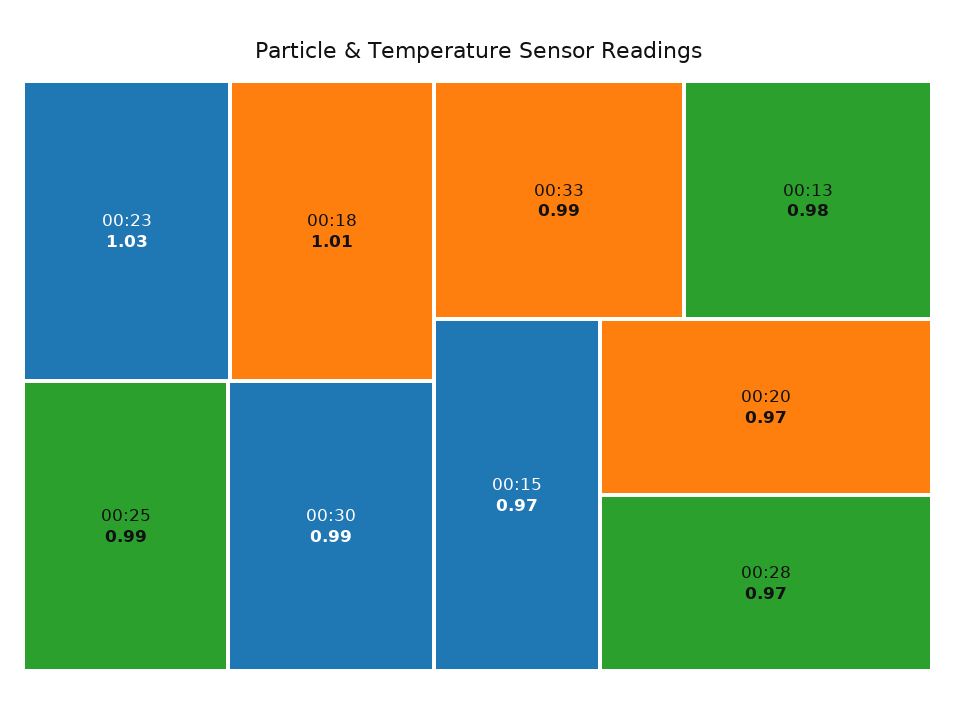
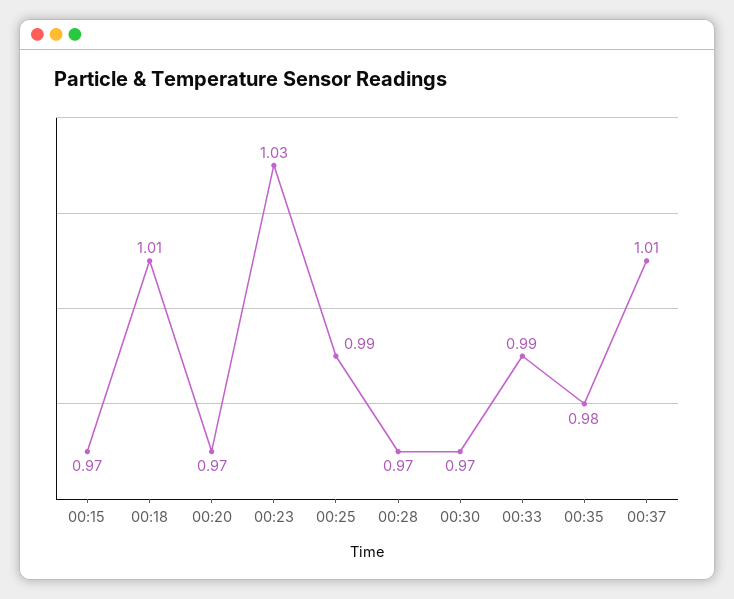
00:30: 0.99 -> 0.97
00:13: 0.98 -> none
00:35: none -> 0.98
00:37: none -> 1.01

